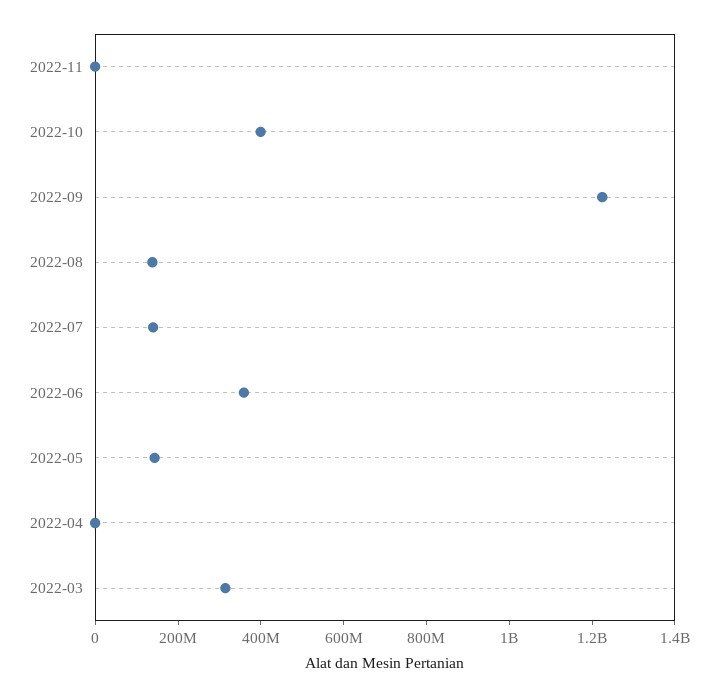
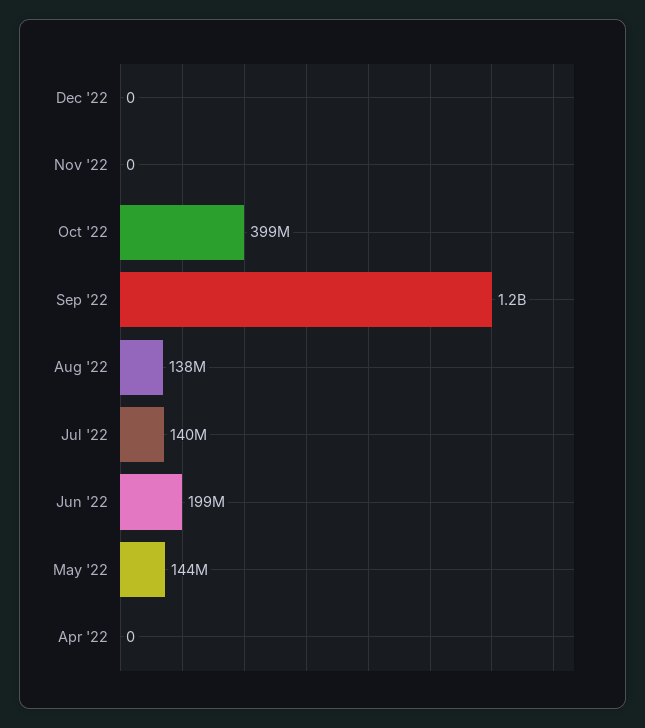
2022-06: 350000000 -> 199000000
2022-03: 300000000 -> none
Dec '22: none -> 0

